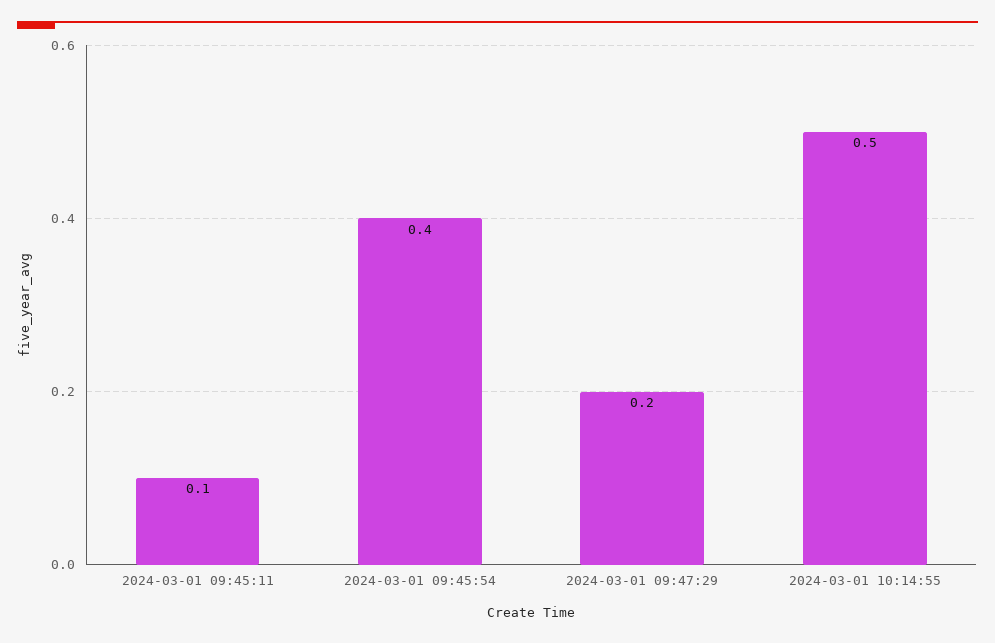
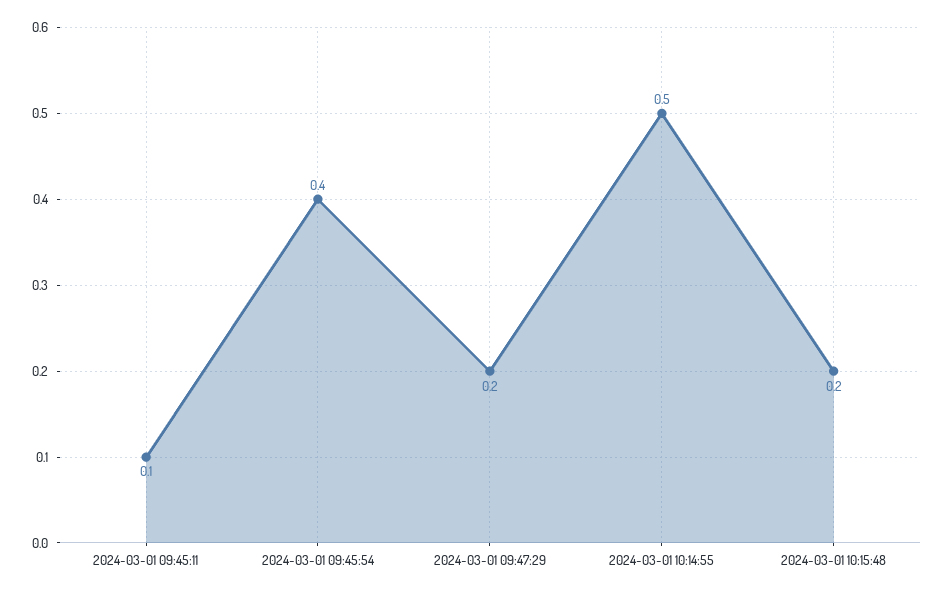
2024-03-01 10:15:48: none -> 0.2

